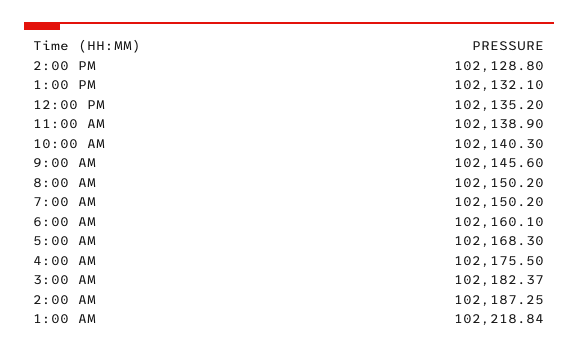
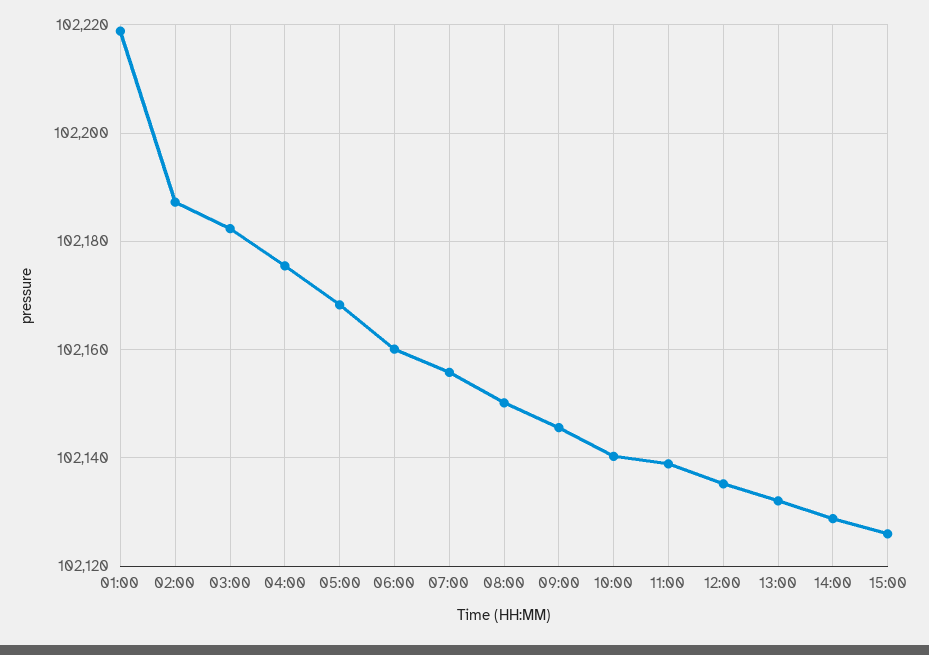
7:00 AM: 102150.2 -> 102156
15:00: none -> 102126

